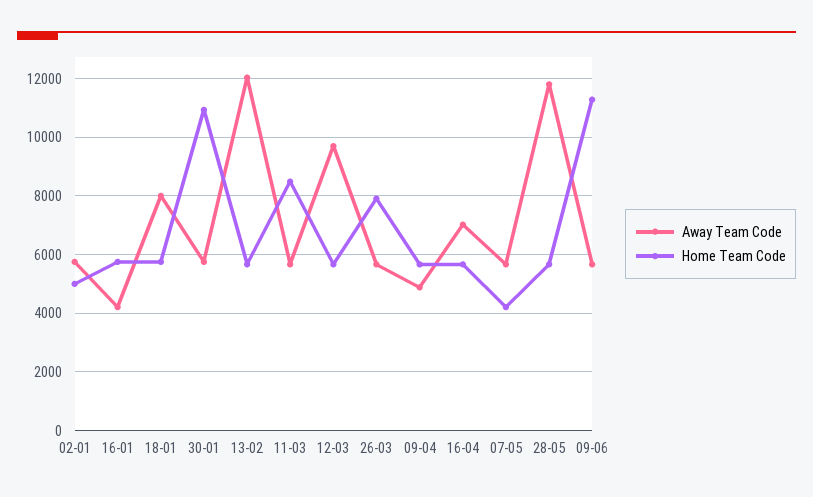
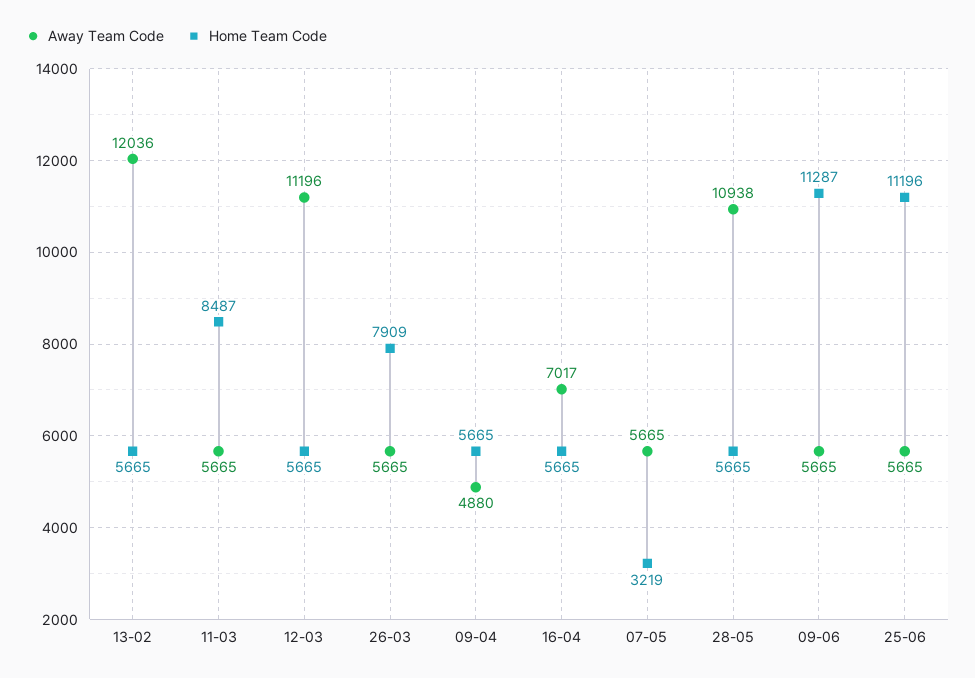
Away Team Code, 02-01: 5750 -> none
Home Team Code, 02-01: 5000 -> none
Away Team Code, 16-01: 4250 -> none
Home Team Code, 16-01: 5750 -> none
Away Team Code, 18-01: 8000 -> none
Home Team Code, 18-01: 5750 -> none
Away Team Code, 30-01: 5750 -> none
Home Team Code, 30-01: 11000 -> none
Away Team Code, 12-03: 9750 -> 11196
Home Team Code, 07-05: 4250 -> 3219
Away Team Code, 28-05: 11750 -> 10938
Away Team Code, 25-06: none -> 5665
Home Team Code, 25-06: none -> 11196

